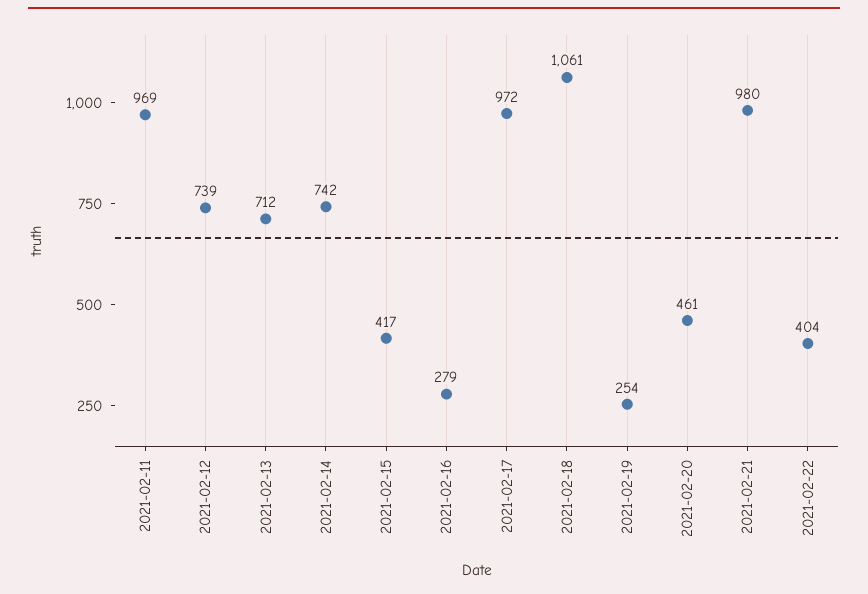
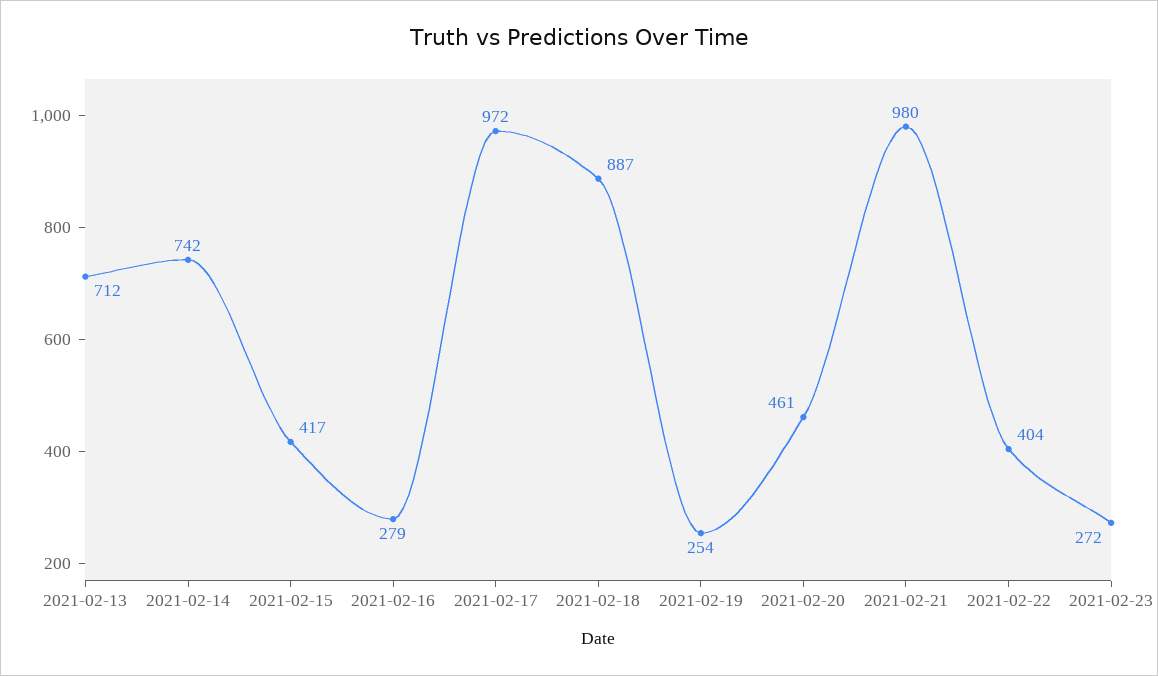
2021-02-11: 969 -> none
2021-02-12: 739 -> none
2021-02-18: 1061 -> 887
2021-02-23: none -> 272

